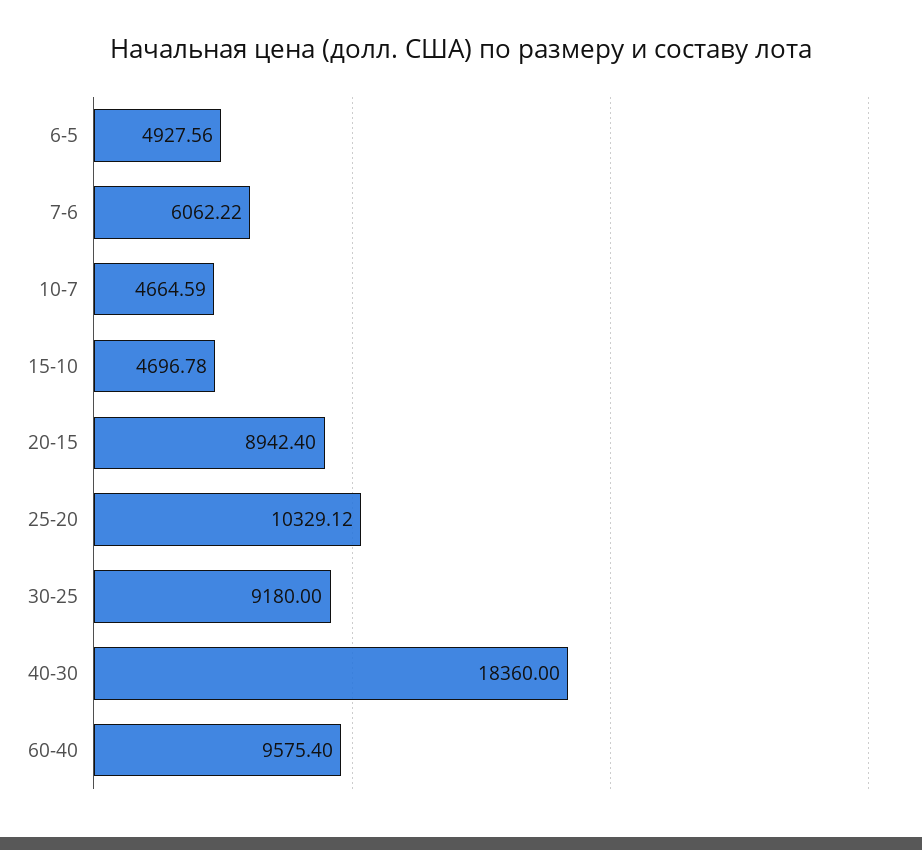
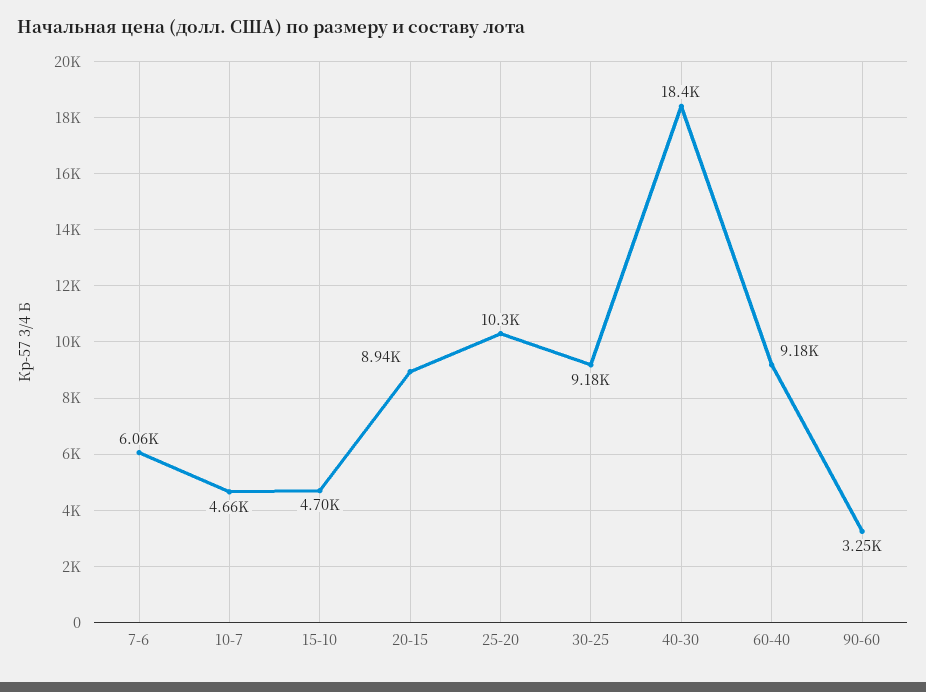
6-5: 4927.56 -> none
60-40: 9575.4 -> 9180
90-60: none -> 3250

